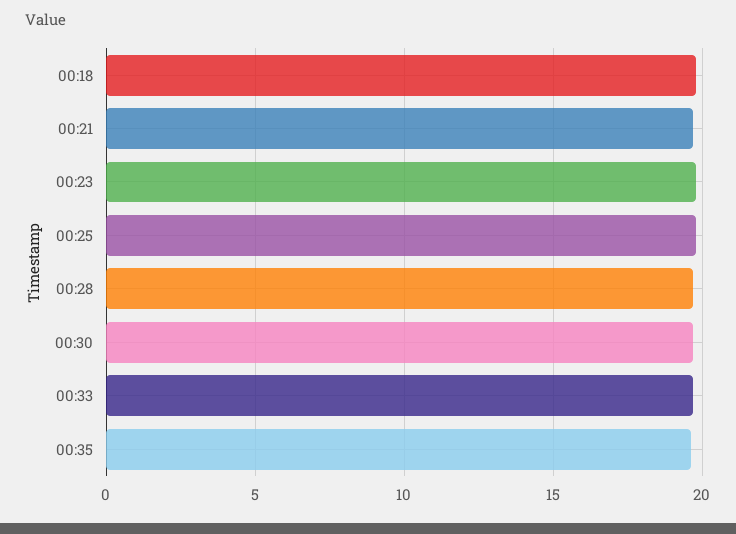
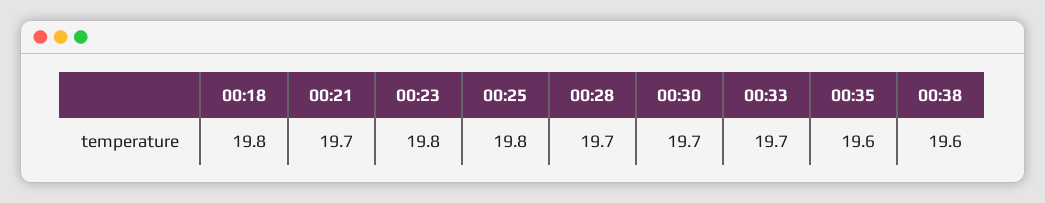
00:38: none -> 19.6

